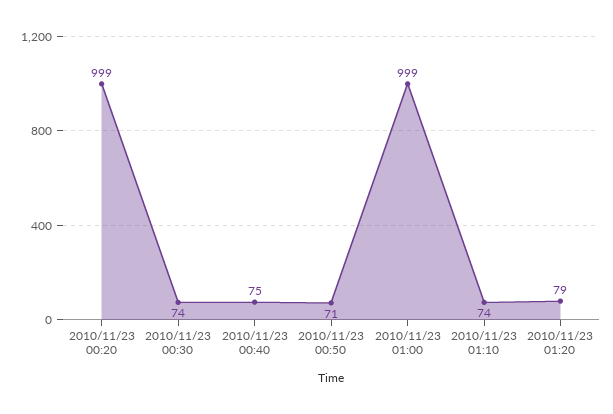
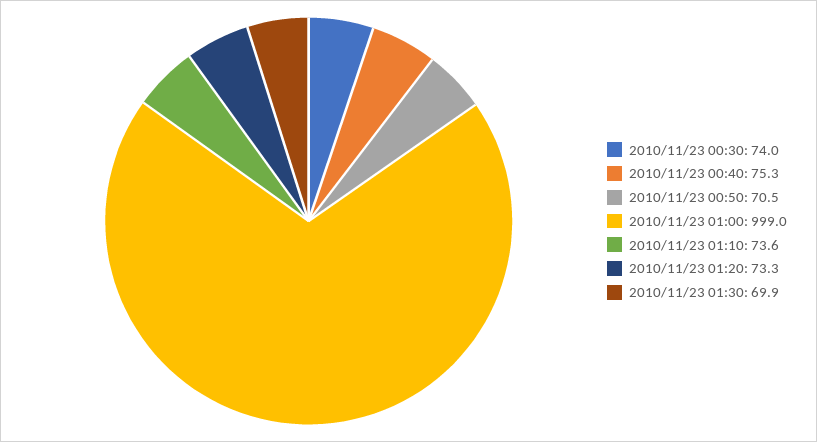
2010/11/23 00:20: 999 -> none
2010/11/23 01:20: 79 -> 73.3
2010/11/23 01:30: none -> 69.9

